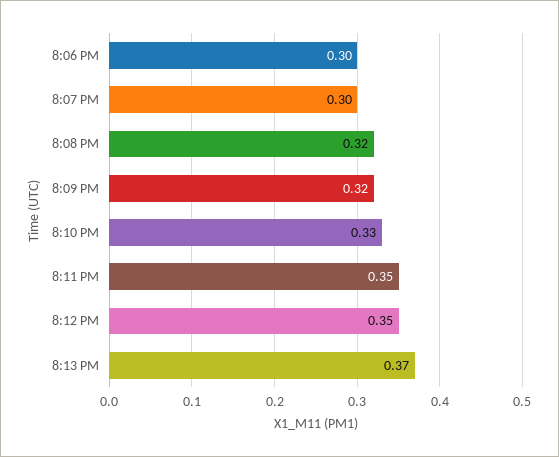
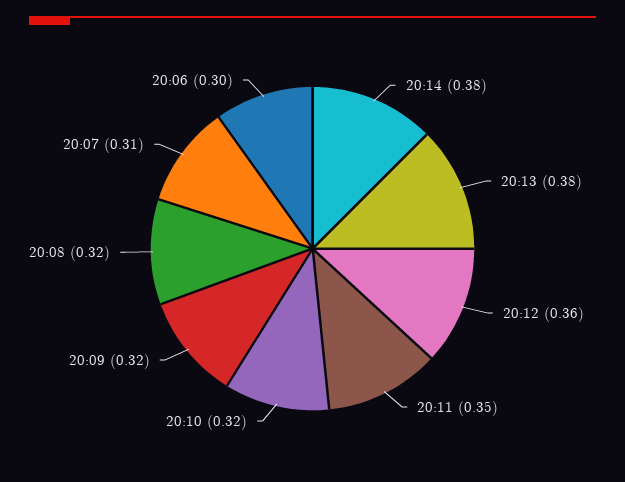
8:07 PM: 0.3 -> 0.31
8:10 PM: 0.33 -> 0.32
8:12 PM: 0.35 -> 0.36
8:13 PM: 0.37 -> 0.38
20:14: none -> 0.38

